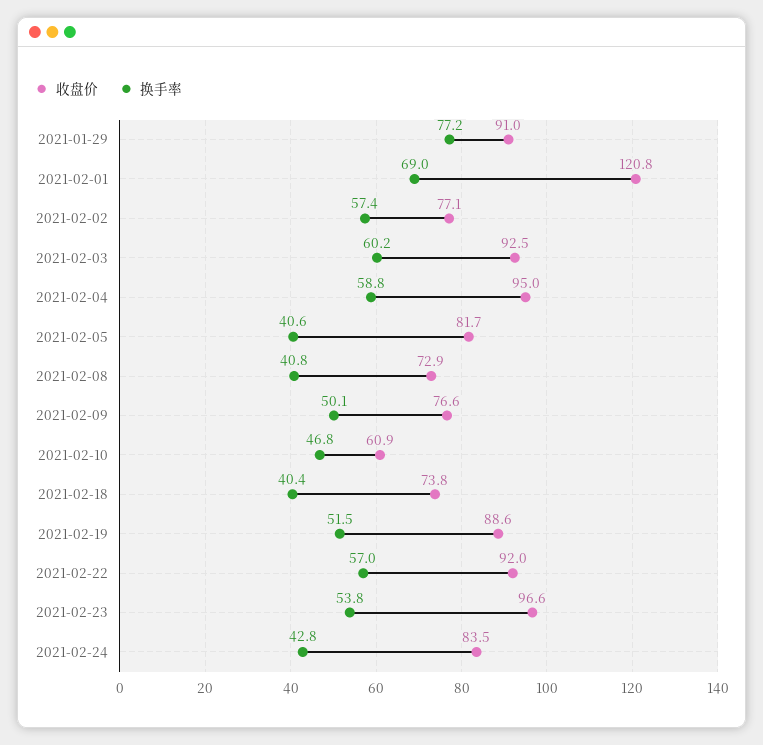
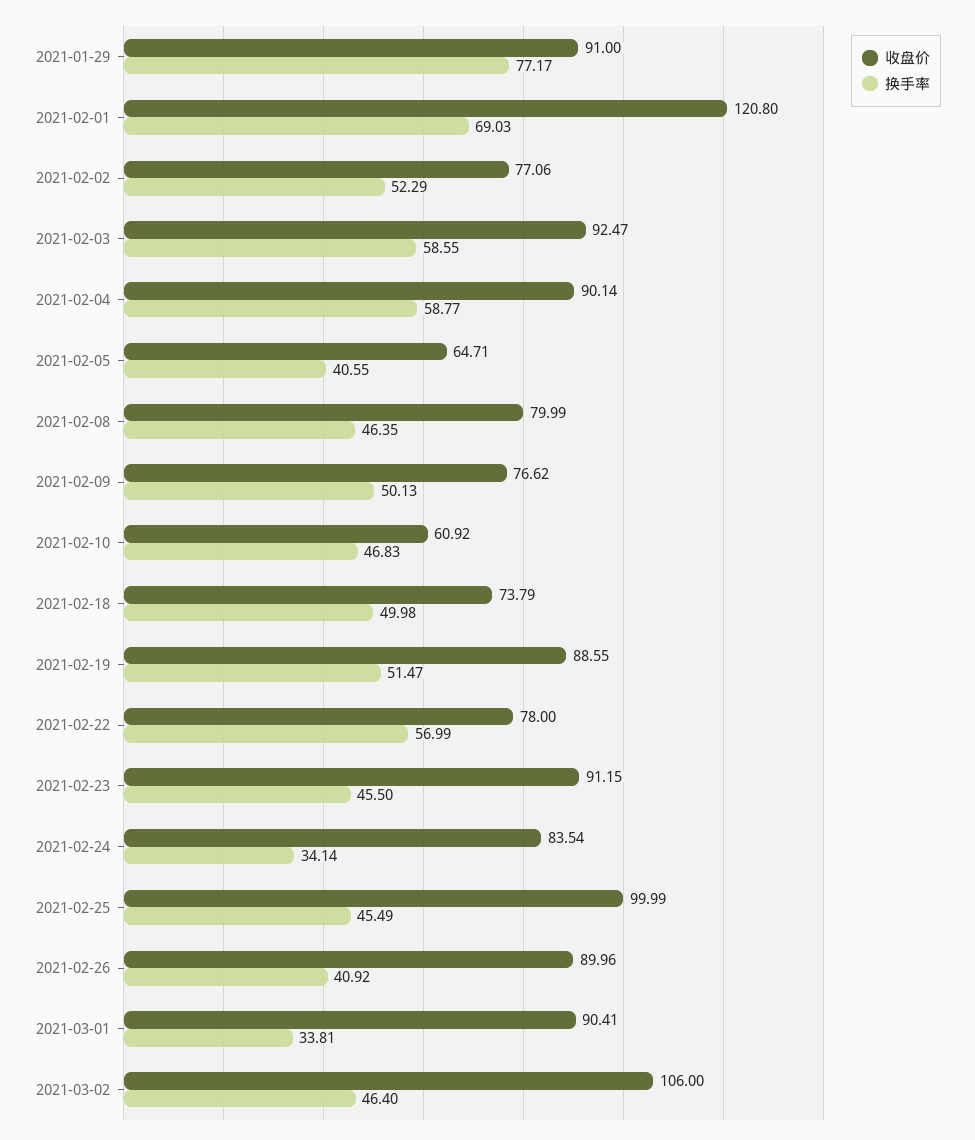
换手率, 2021-02-02: 57.4 -> 52.29
换手率, 2021-02-03: 60.2 -> 58.55
收盘价, 2021-02-04: 95 -> 90.14
收盘价, 2021-02-05: 81.7 -> 64.71
收盘价, 2021-02-08: 72.9 -> 79.99
换手率, 2021-02-08: 40.8 -> 46.35
换手率, 2021-02-18: 40.4 -> 49.98
收盘价, 2021-02-22: 92 -> 78
收盘价, 2021-02-23: 96.6 -> 91.15
换手率, 2021-02-23: 53.8 -> 45.5
换手率, 2021-02-24: 42.8 -> 34.14
收盘价, 2021-02-25: none -> 99.99
换手率, 2021-02-25: none -> 45.49
收盘价, 2021-02-26: none -> 89.96
换手率, 2021-02-26: none -> 40.92
收盘价, 2021-03-01: none -> 90.41
换手率, 2021-03-01: none -> 33.81
收盘价, 2021-03-02: none -> 106
换手率, 2021-03-02: none -> 46.4

